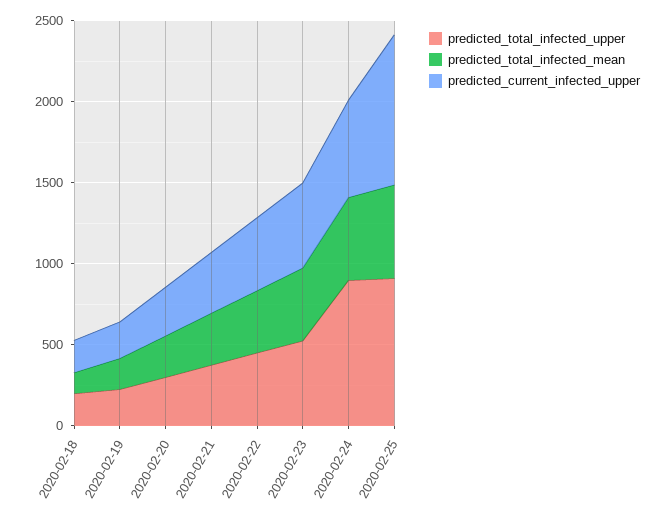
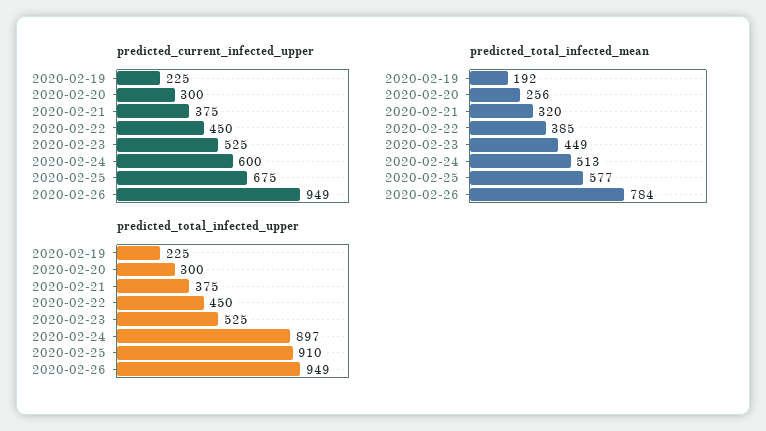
predicted_total_infected_upper, 2020-02-18: 200 -> none
predicted_total_infected_mean, 2020-02-18: 100 -> none
predicted_current_infected_upper, 2020-02-18: 200 -> none
predicted_current_infected_upper, 2020-02-25: 900 -> 675
predicted_current_infected_upper, 2020-02-26: none -> 949
predicted_total_infected_mean, 2020-02-26: none -> 784
predicted_total_infected_upper, 2020-02-26: none -> 949

